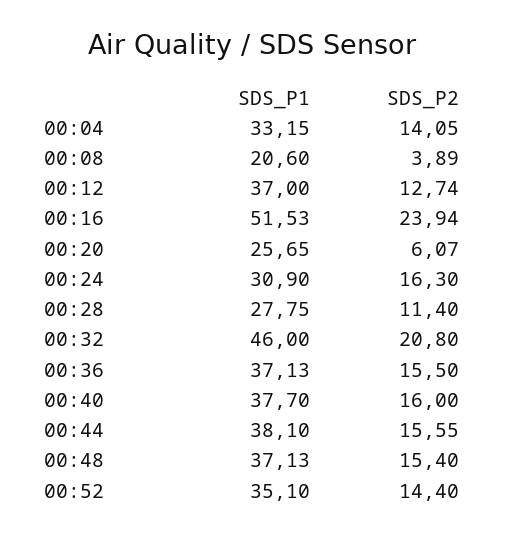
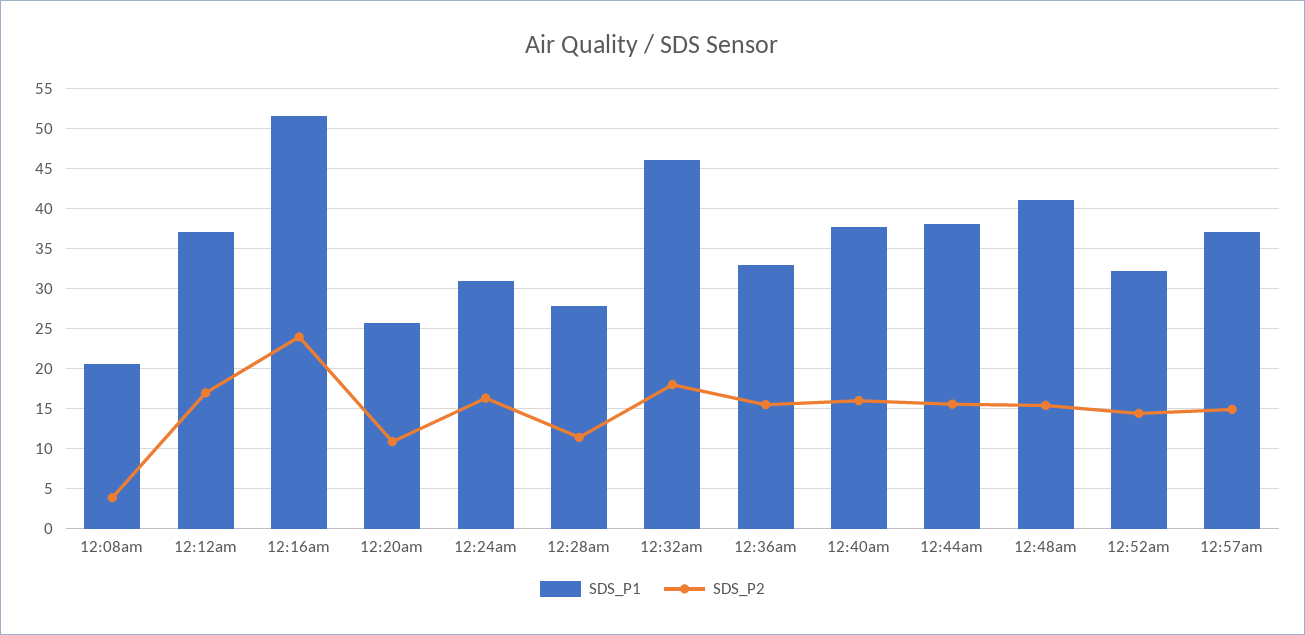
SDS_P1, 00:04: 33.15 -> none
SDS_P2, 00:04: 14.05 -> none
SDS_P2, 00:12: 12.74 -> 17
SDS_P2, 00:20: 6.07 -> 11
SDS_P2, 00:32: 20.8 -> 18
SDS_P1, 00:36: 37.13 -> 33
SDS_P1, 00:48: 37.13 -> 41
SDS_P1, 00:52: 35.1 -> 32
SDS_P1, 12:57am: none -> 37
SDS_P2, 12:57am: none -> 15

